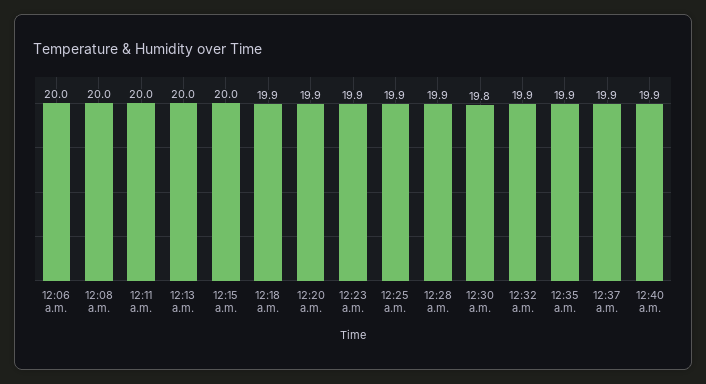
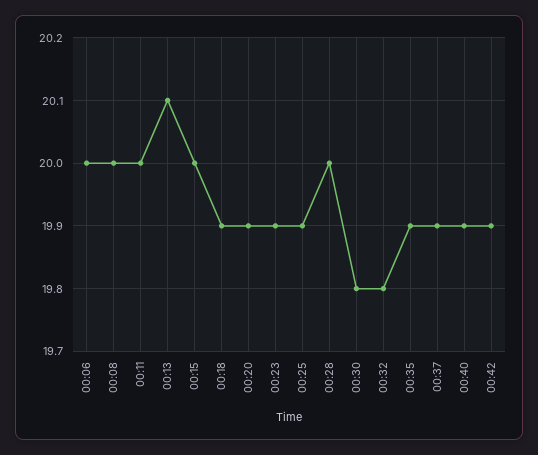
12:13 a.m.: 20 -> 20.1
12:28 a.m.: 19.9 -> 20
12:32 a.m.: 19.9 -> 19.8
00:42: none -> 19.9

